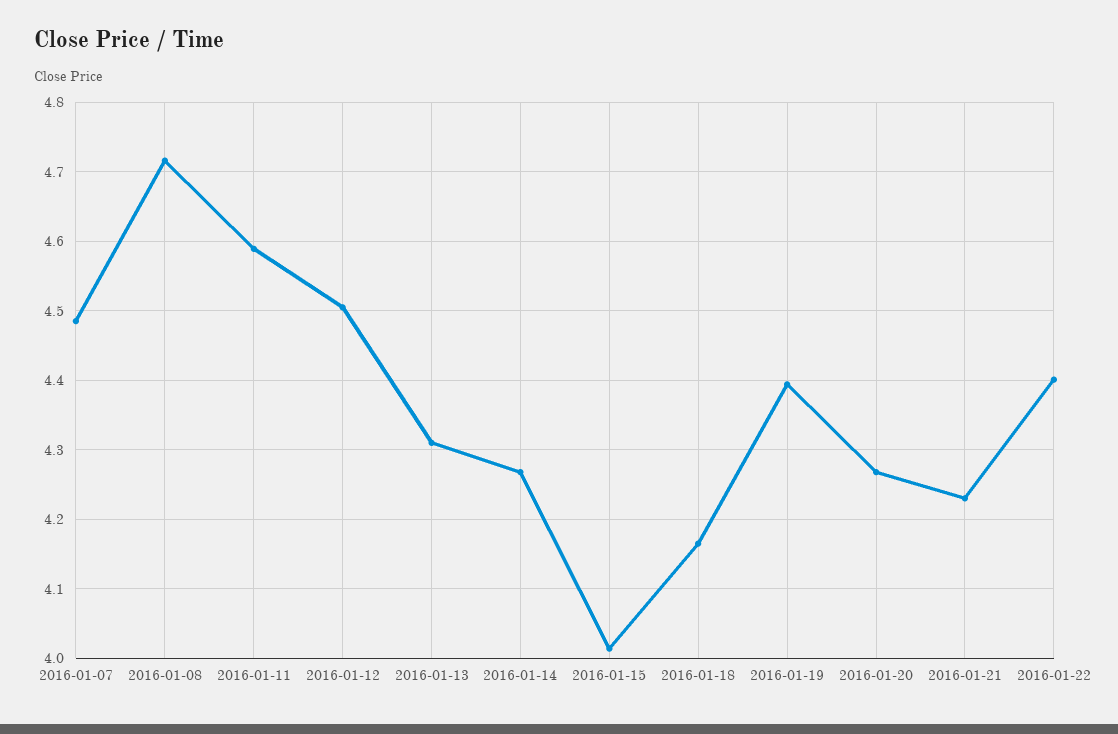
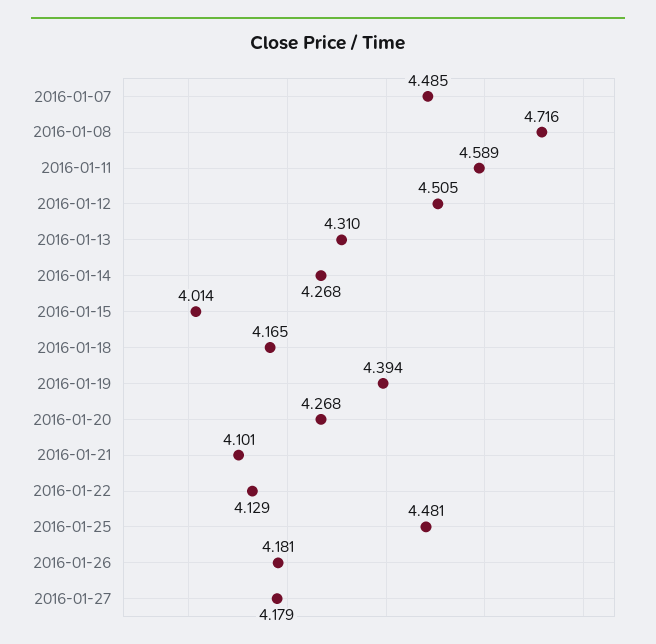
2016-01-21: 4.23 -> 4.101
2016-01-22: 4.4 -> 4.129
2016-01-25: none -> 4.481
2016-01-26: none -> 4.181
2016-01-27: none -> 4.179

